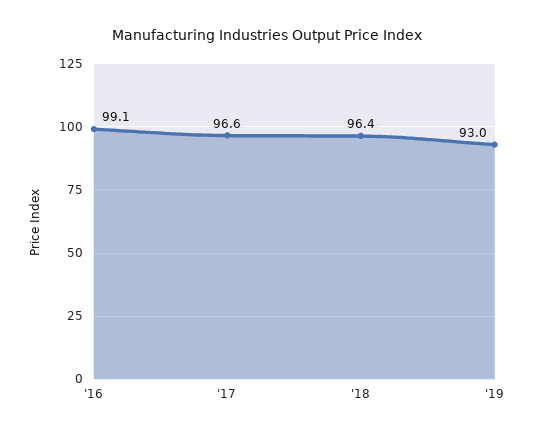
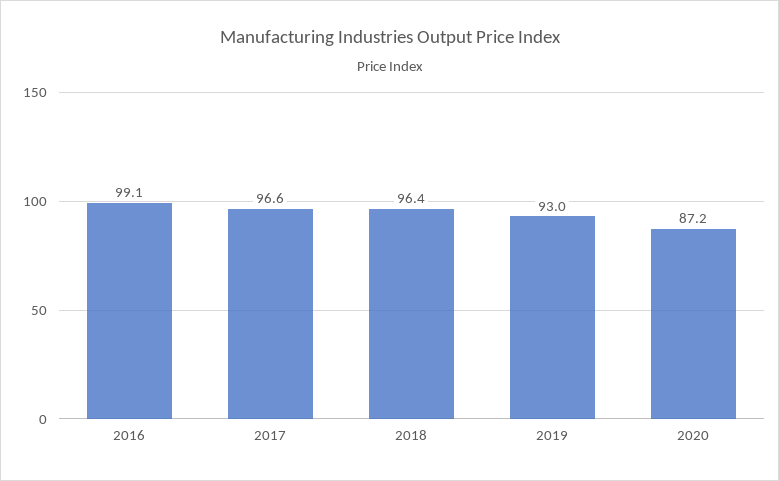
2020: none -> 87.2

